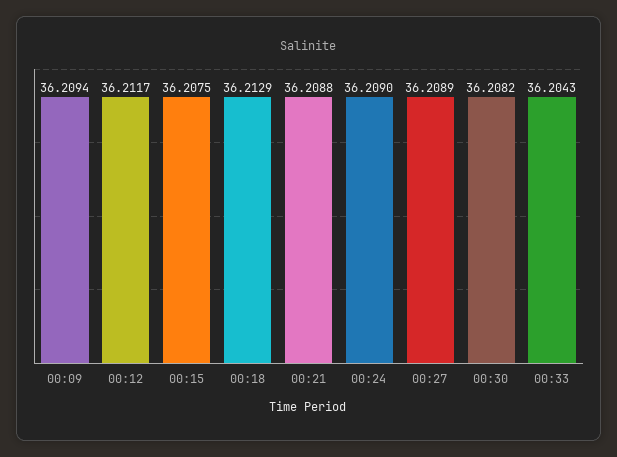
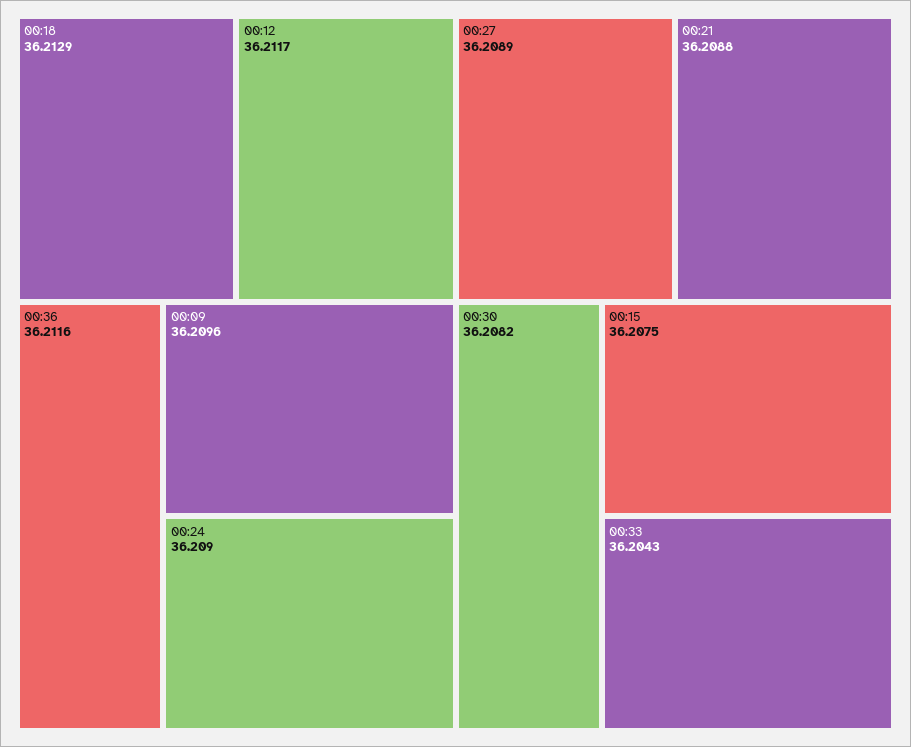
00:09: 36.2094 -> 36.2096
00:36: none -> 36.2116

